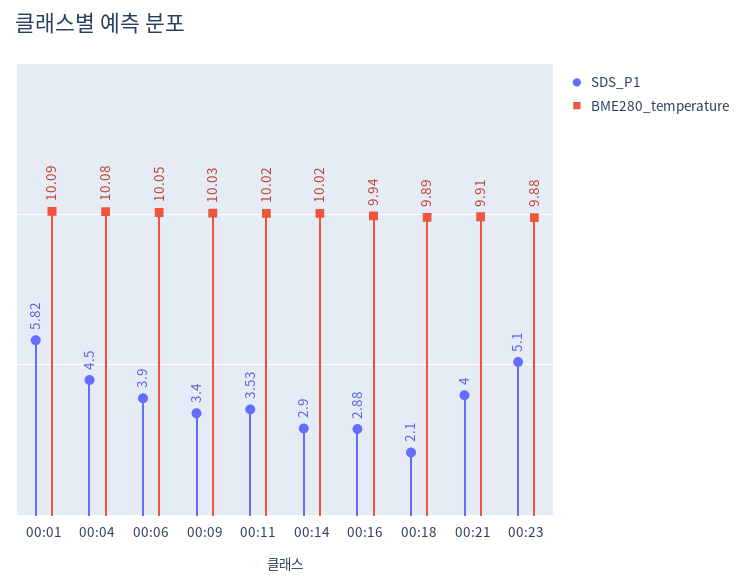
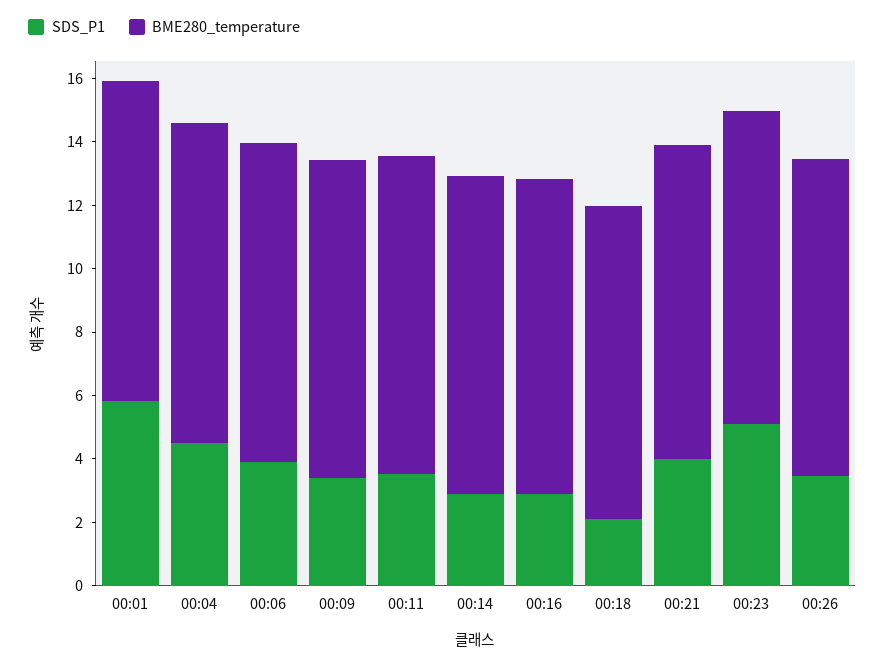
SDS_P1, 00:26: none -> 3.5
BME280_temperature, 00:26: none -> 10

